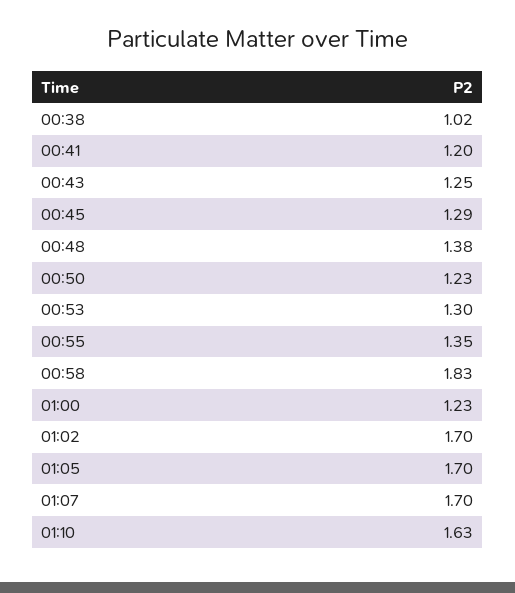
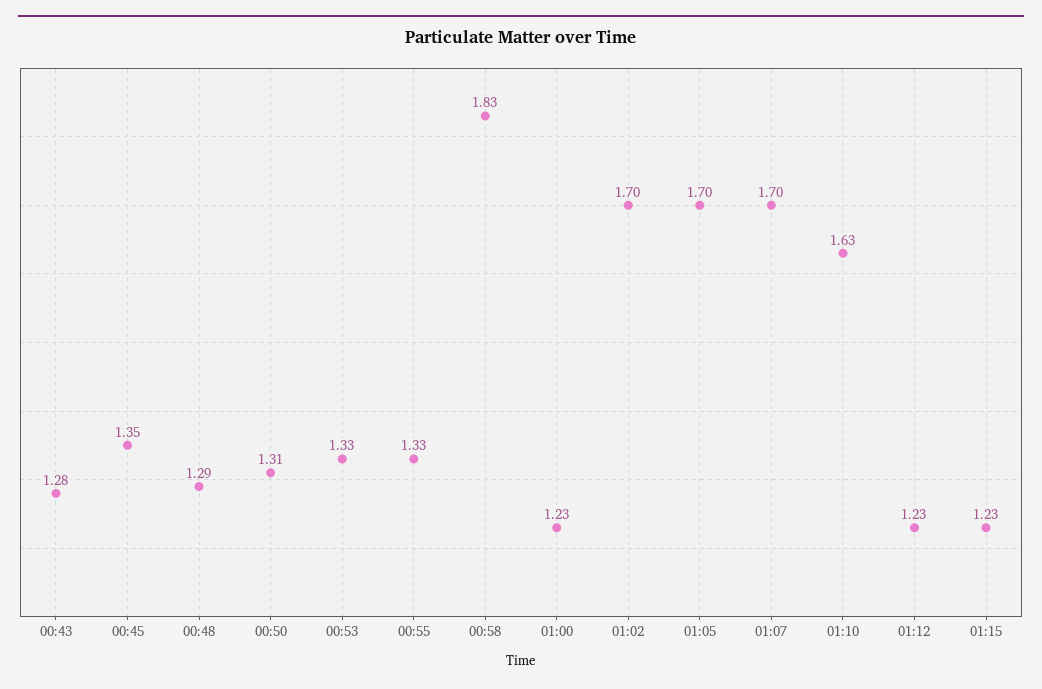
00:38: 1.02 -> none
00:41: 1.2 -> none
00:43: 1.25 -> 1.28
00:45: 1.29 -> 1.35
00:48: 1.38 -> 1.29
00:50: 1.23 -> 1.31
00:53: 1.3 -> 1.33
00:55: 1.35 -> 1.33
01:12: none -> 1.23
01:15: none -> 1.23

